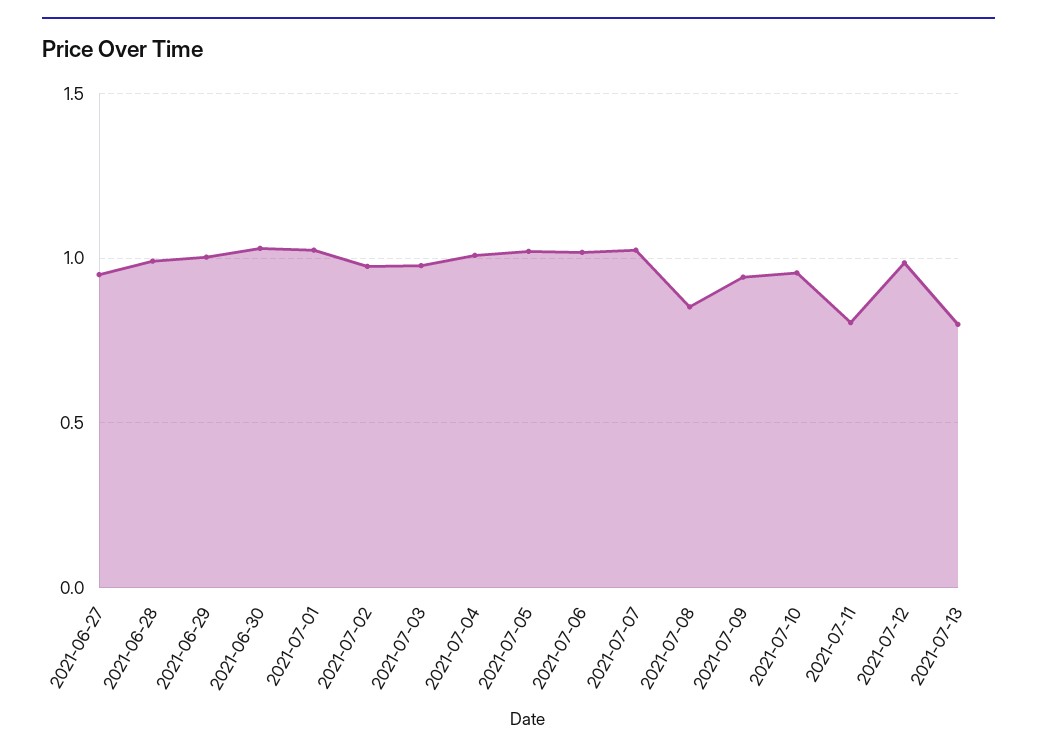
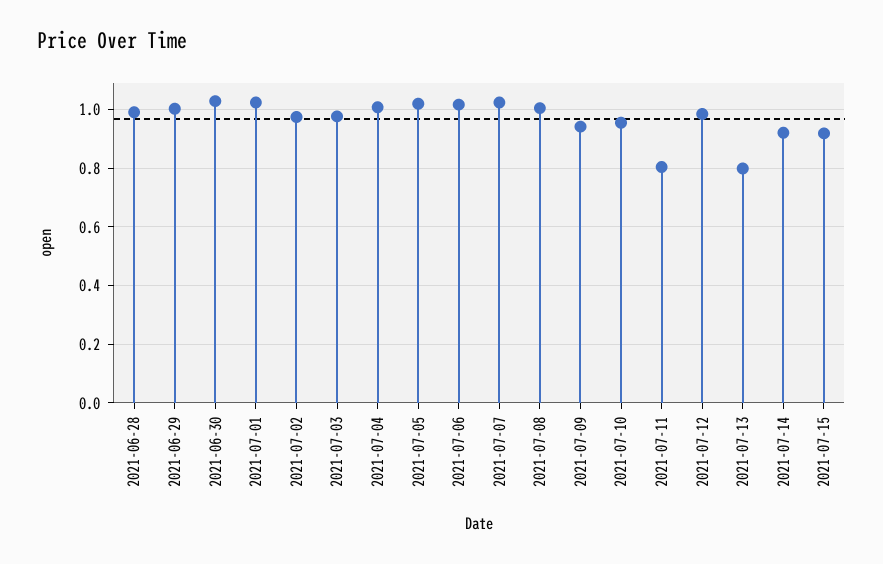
2021-06-27: 0.95 -> none
2021-07-08: 0.85 -> 1
2021-07-14: none -> 0.925
2021-07-15: none -> 0.925

